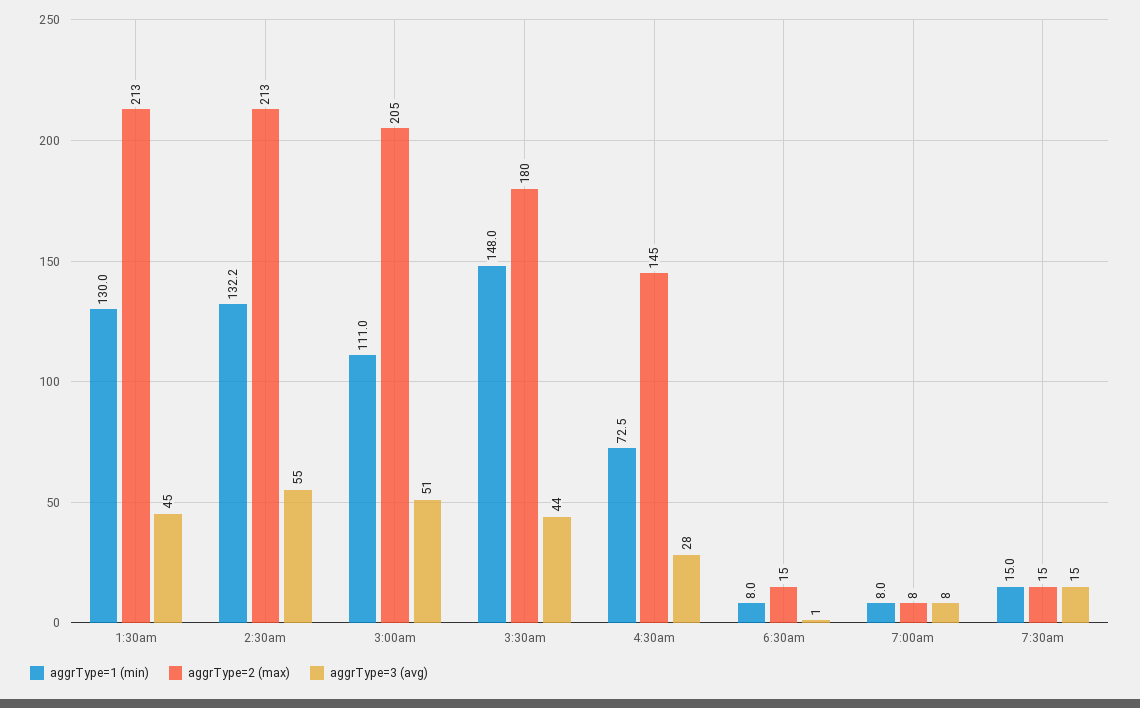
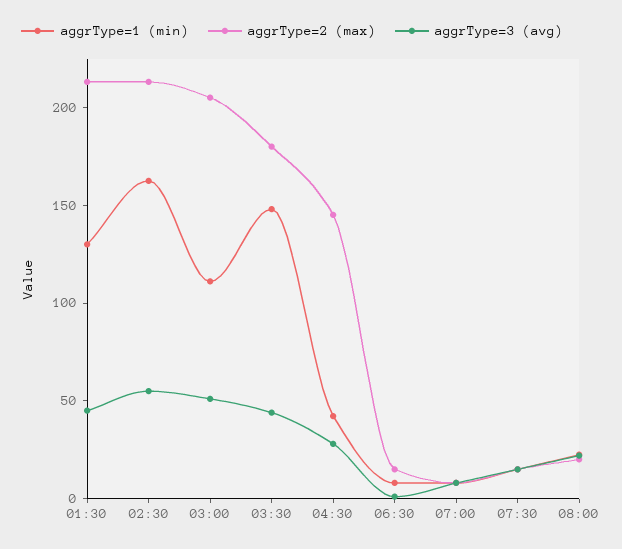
aggrType=1 (min), 2:30am: 132.2 -> 160
aggrType=1 (min), 4:30am: 72.5 -> 40
aggrType=1 (min), 08:00: none -> 20
aggrType=2 (max), 08:00: none -> 20
aggrType=3 (avg), 08:00: none -> 20

